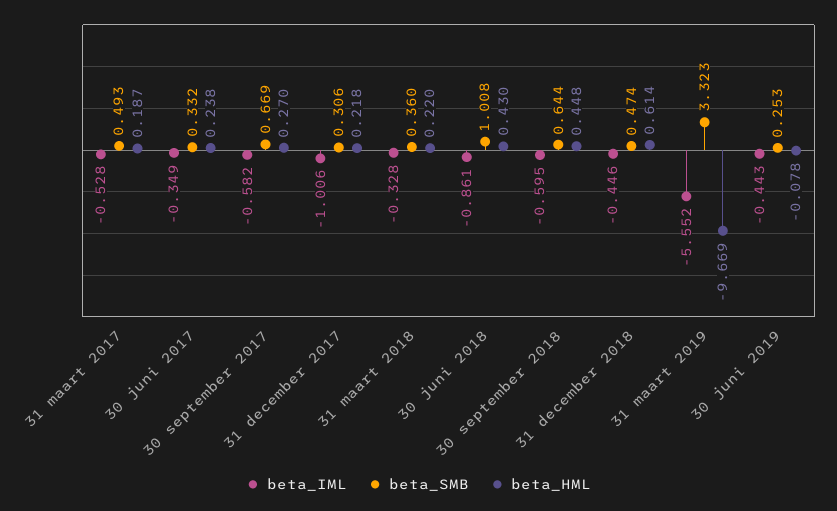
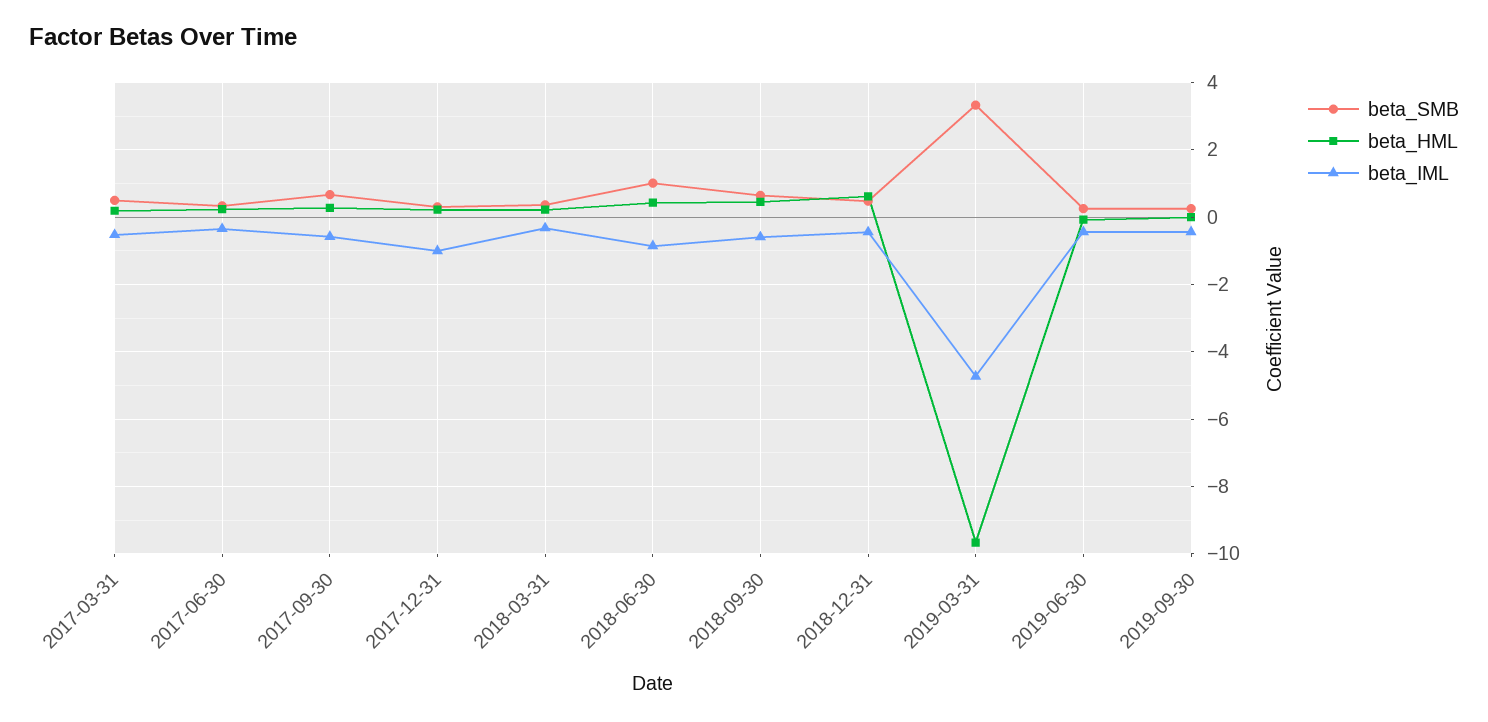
beta_IML, 31 maart 2019: -5.552 -> -4.8
beta_SMB, 2019-09-30: none -> 0.2
beta_HML, 2019-09-30: none -> 0
beta_IML, 2019-09-30: none -> -0.4

